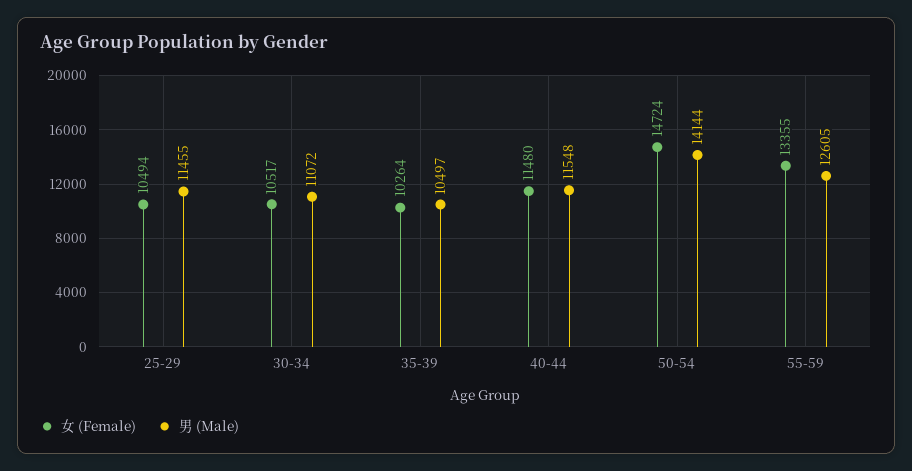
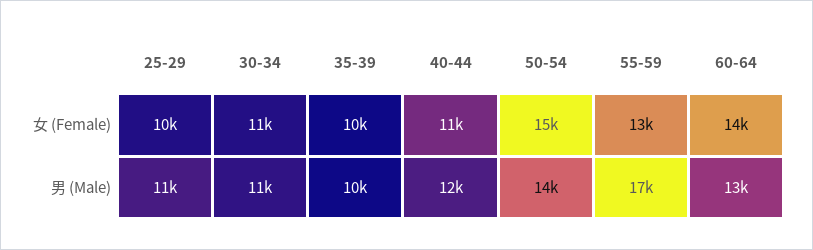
男 (Male), 55-59: 12605 -> 17000
女 (Female), 60-64: none -> 14000
男 (Male), 60-64: none -> 13000

